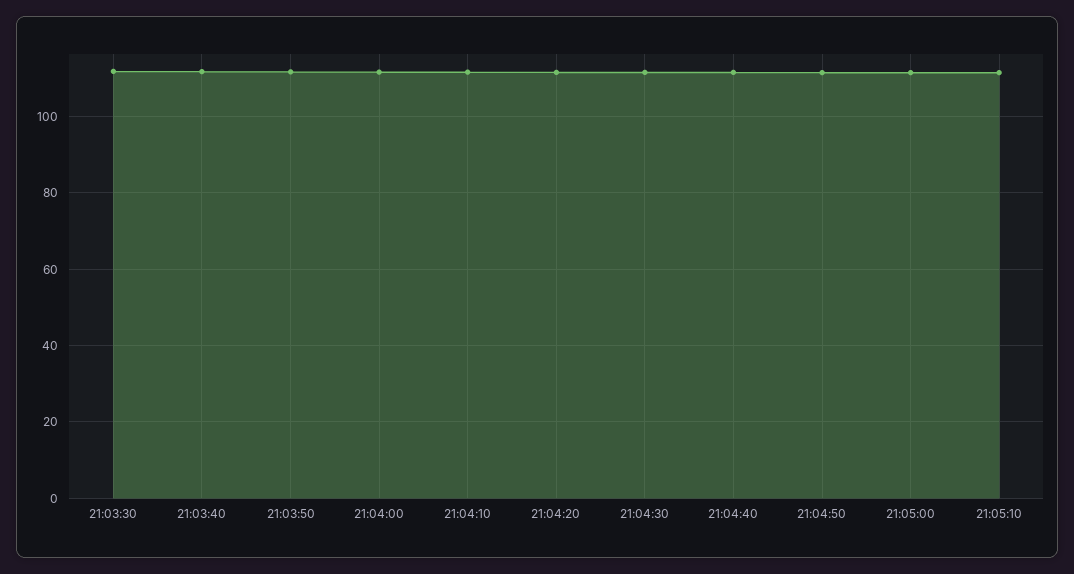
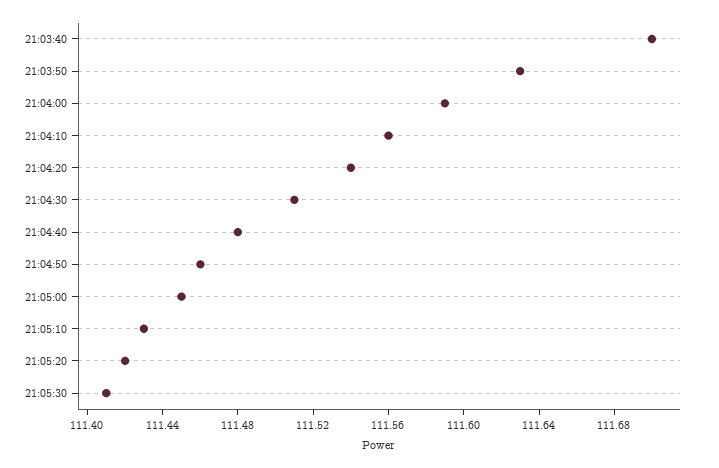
21:03:30: 112 -> none
21:05:20: none -> 111.42
21:05:30: none -> 111.41

